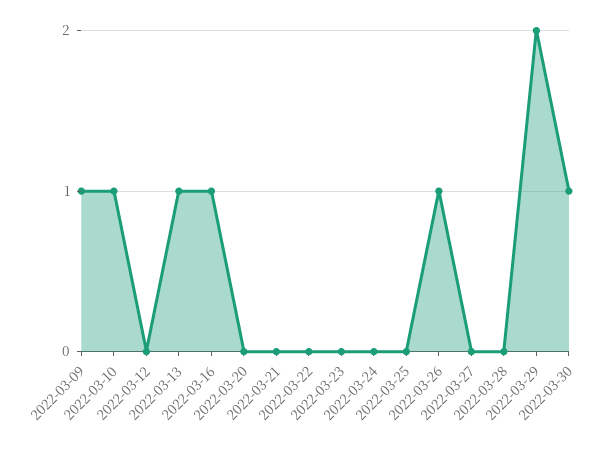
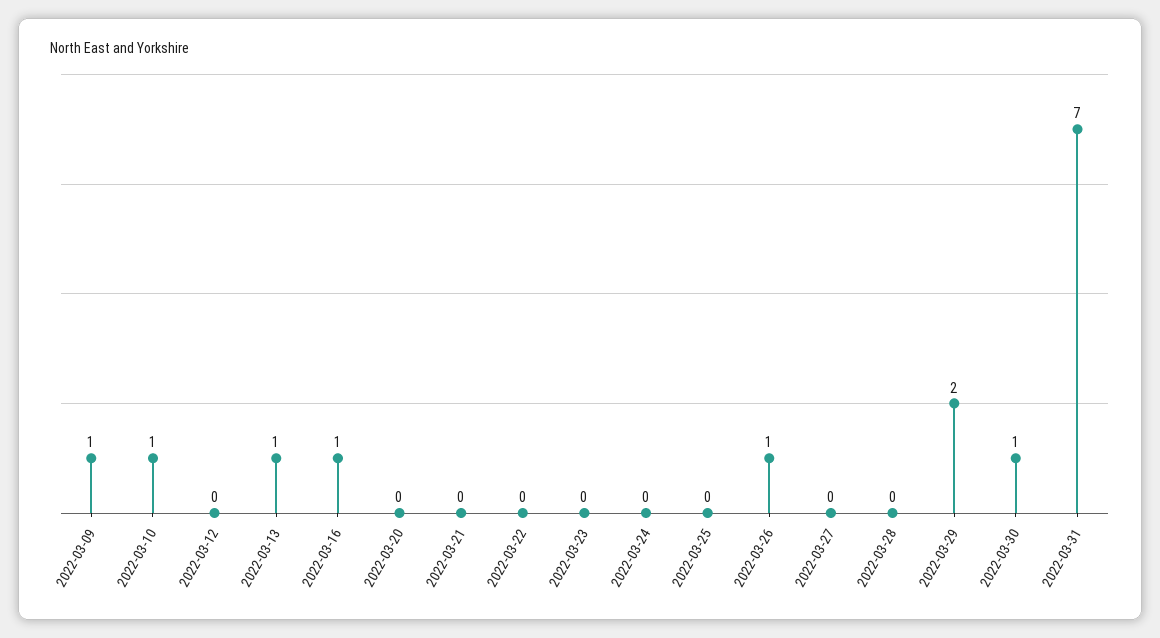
2022-03-31: none -> 7

